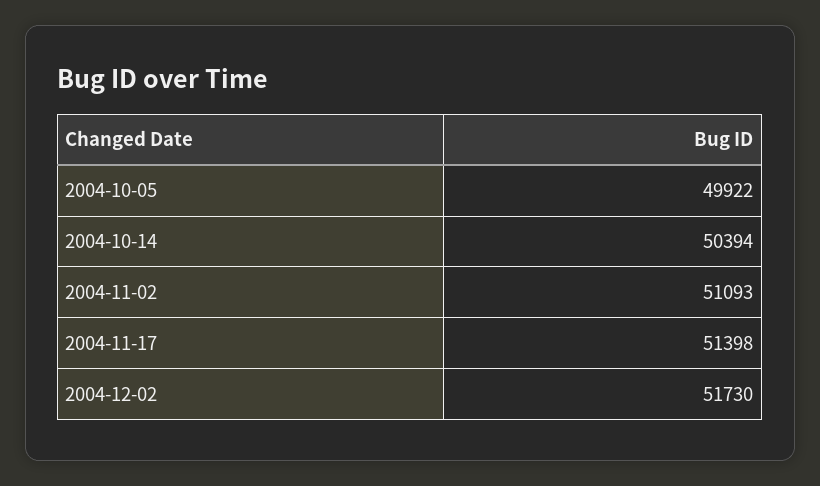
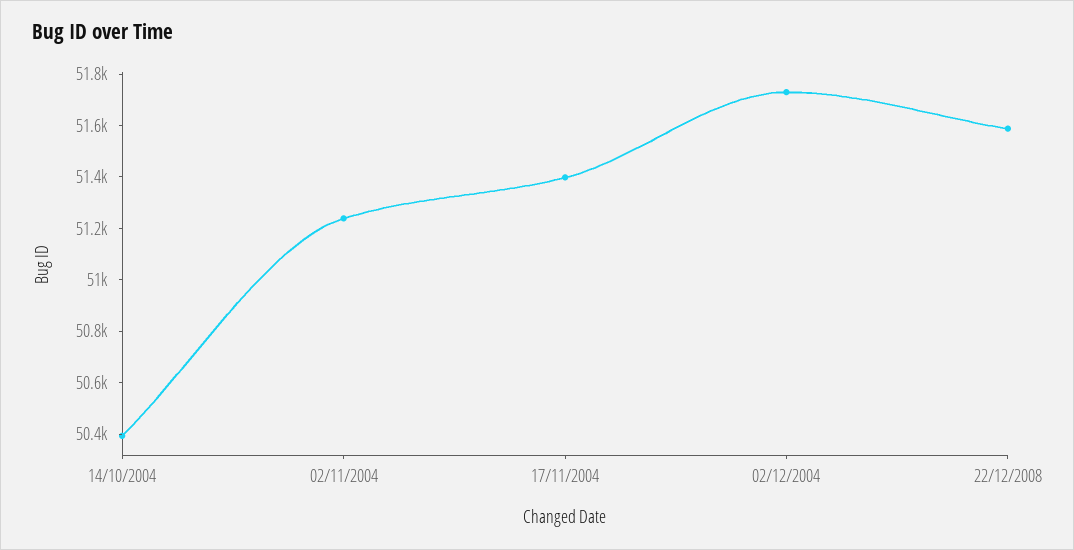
2004-10-05: 49922 -> none
2004-11-02: 51093 -> 51250
22/12/2008: none -> 51600

